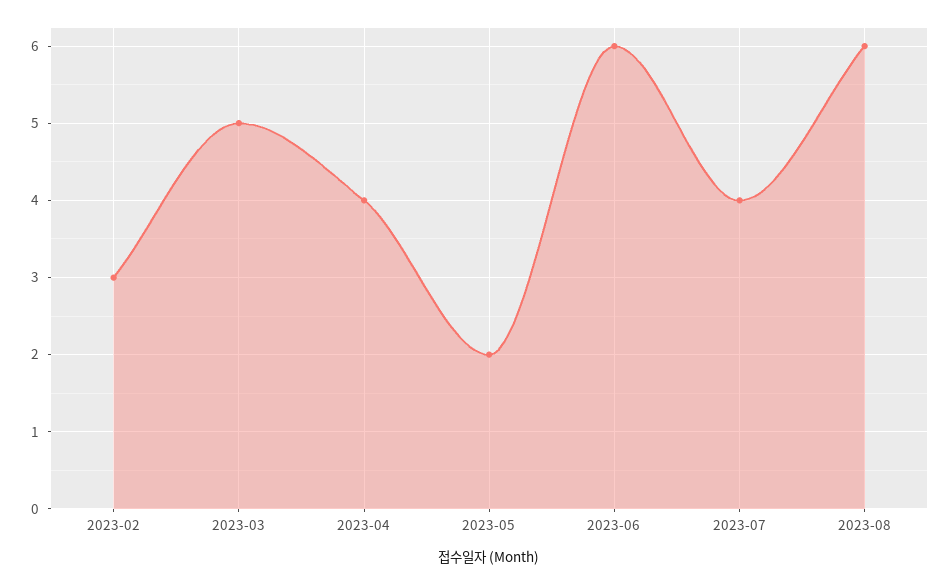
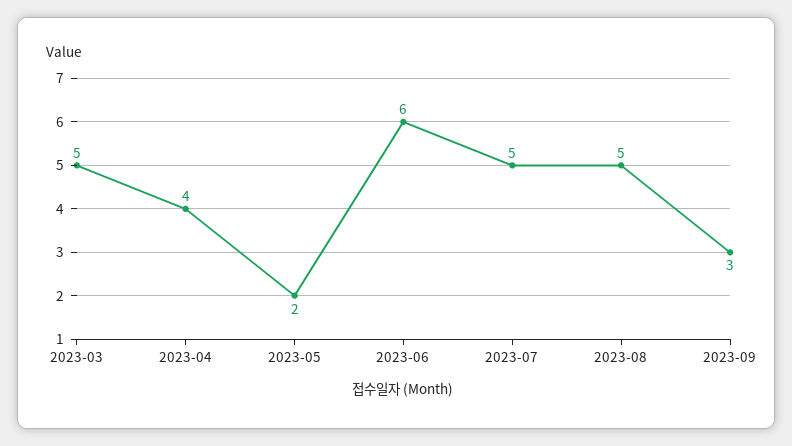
2023-02: 3 -> none
2023-07: 4 -> 5
2023-08: 6 -> 5
2023-09: none -> 3

